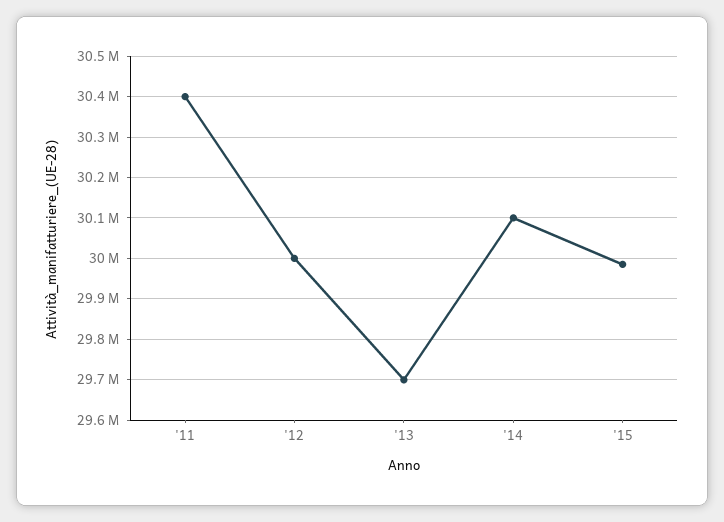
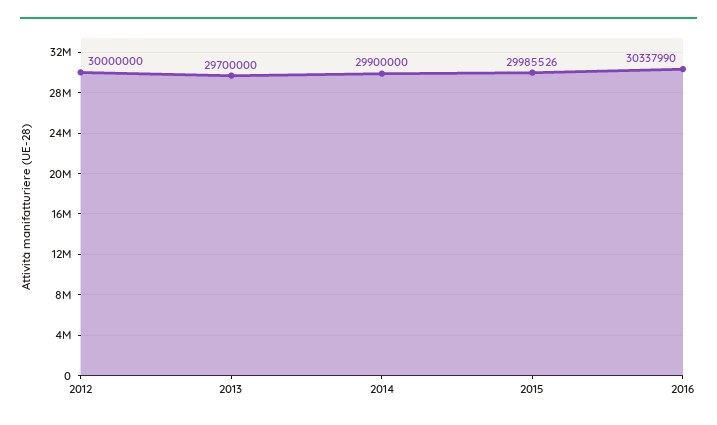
'11: 30400000 -> none
'14: 30100000 -> 29900000
2016: none -> 30337990

